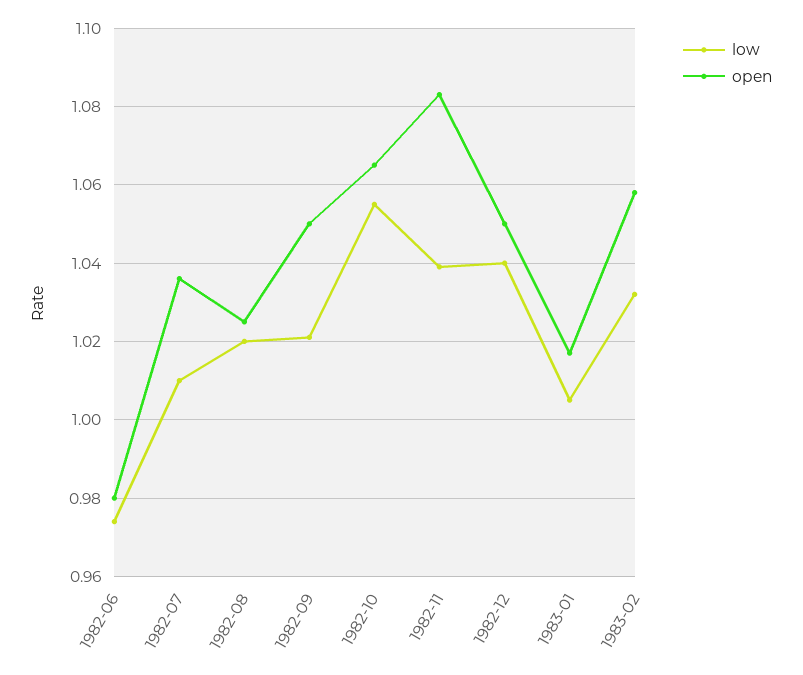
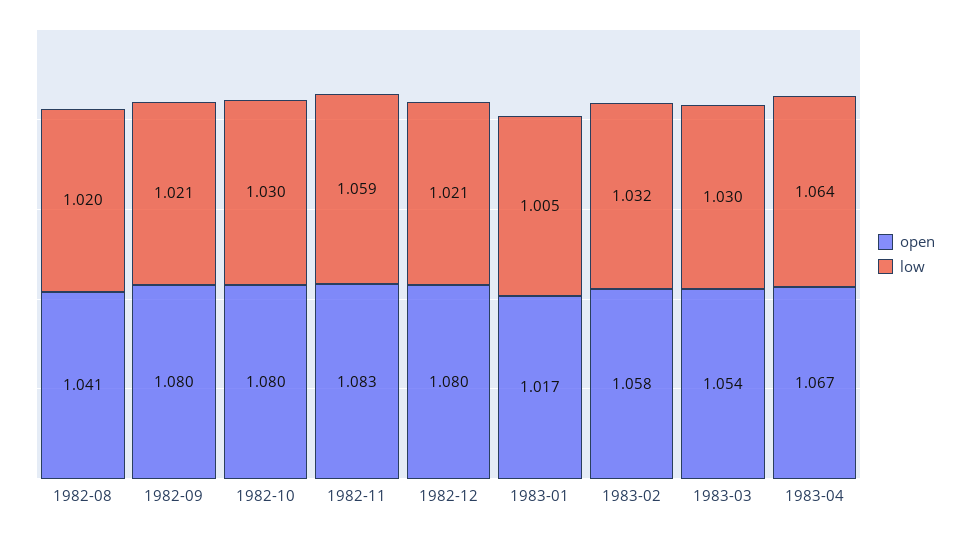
low, 1982-06: 0.975 -> none
open, 1982-06: 0.98 -> none
low, 1982-07: 1.01 -> none
open, 1982-07: 1.035 -> none
open, 1982-08: 1.025 -> 1.041
open, 1982-09: 1.05 -> 1.08
low, 1982-10: 1.055 -> 1.03
open, 1982-10: 1.065 -> 1.08
low, 1982-11: 1.04 -> 1.059
low, 1982-12: 1.04 -> 1.021
open, 1982-12: 1.05 -> 1.08
open, 1983-03: none -> 1.054
low, 1983-03: none -> 1.03
open, 1983-04: none -> 1.067
low, 1983-04: none -> 1.064

